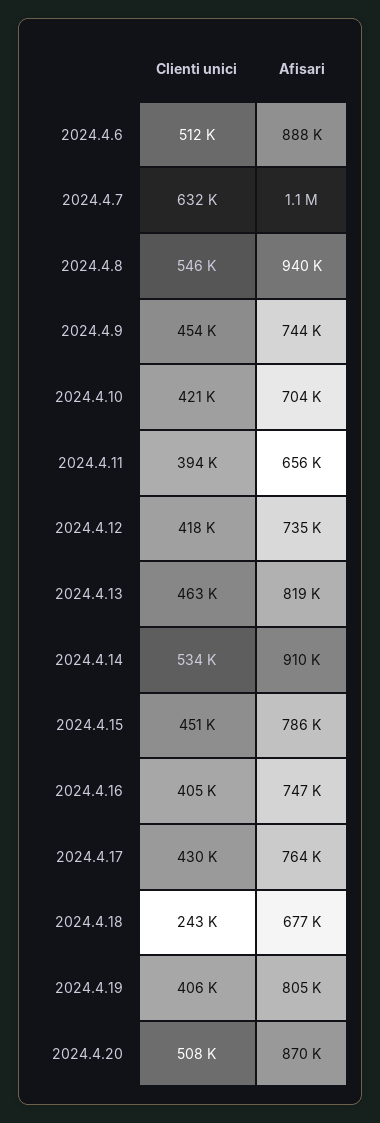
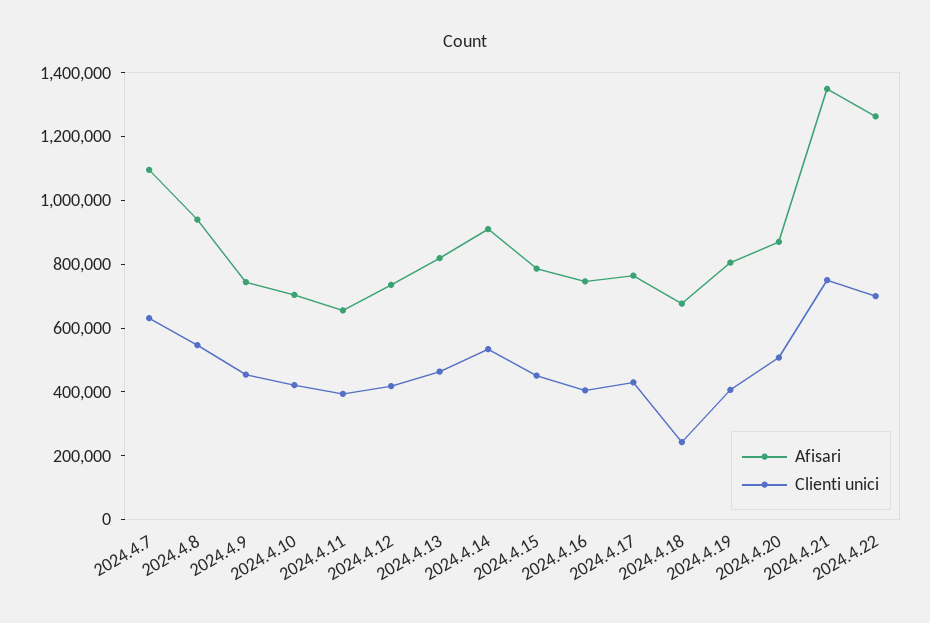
Clienti unici, 2024.4.6: 512000 -> none
Afisari, 2024.4.6: 888000 -> none
Afisari, 2024.4.21: none -> 1350000
Clienti unici, 2024.4.21: none -> 750000
Afisari, 2024.4.22: none -> 1250000
Clienti unici, 2024.4.22: none -> 700000

